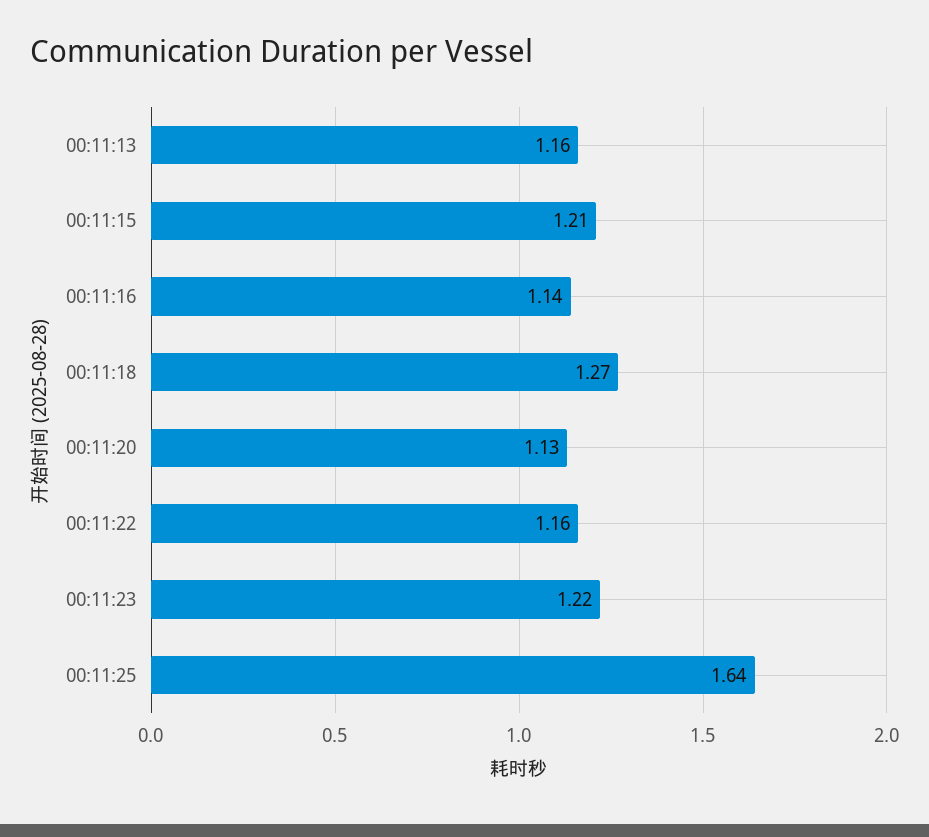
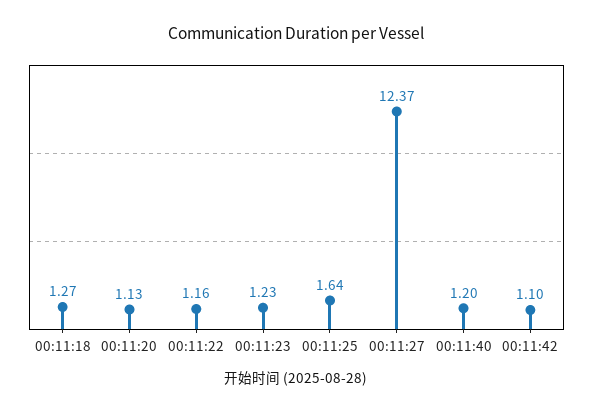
00:11:13: 1.16 -> none
00:11:15: 1.21 -> none
00:11:16: 1.14 -> none
00:11:23: 1.22 -> 1.23
00:11:27: none -> 12.37
00:11:40: none -> 1.2
00:11:42: none -> 1.1

